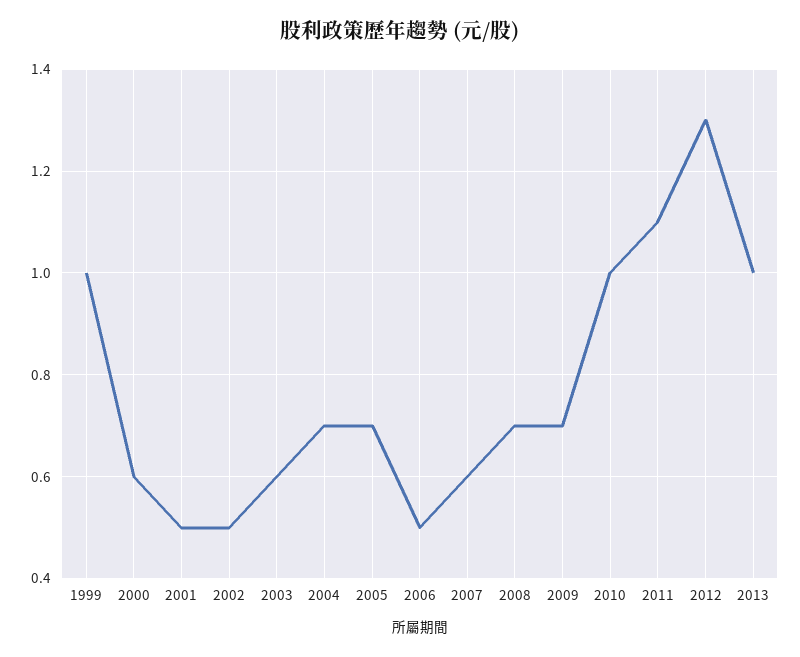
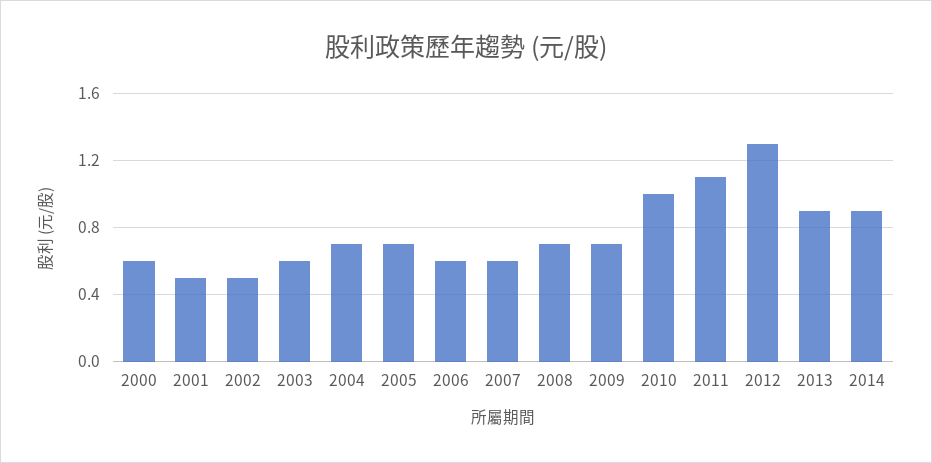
1999: 1 -> none
2006: 0.5 -> 0.6
2013: 1 -> 0.9
2014: none -> 0.9

